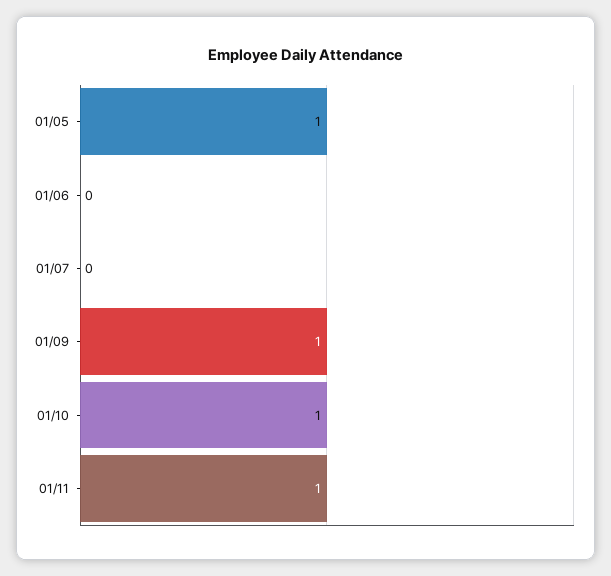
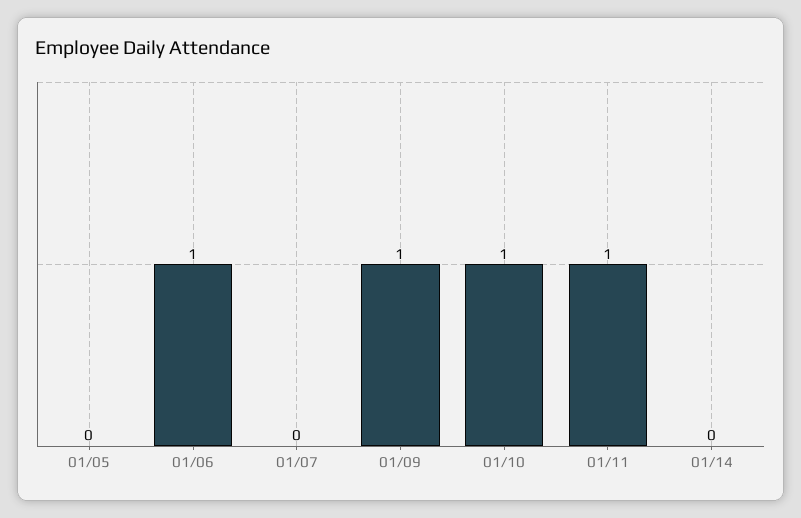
01/05: 1 -> 0
01/06: 0 -> 1
01/14: none -> 0

